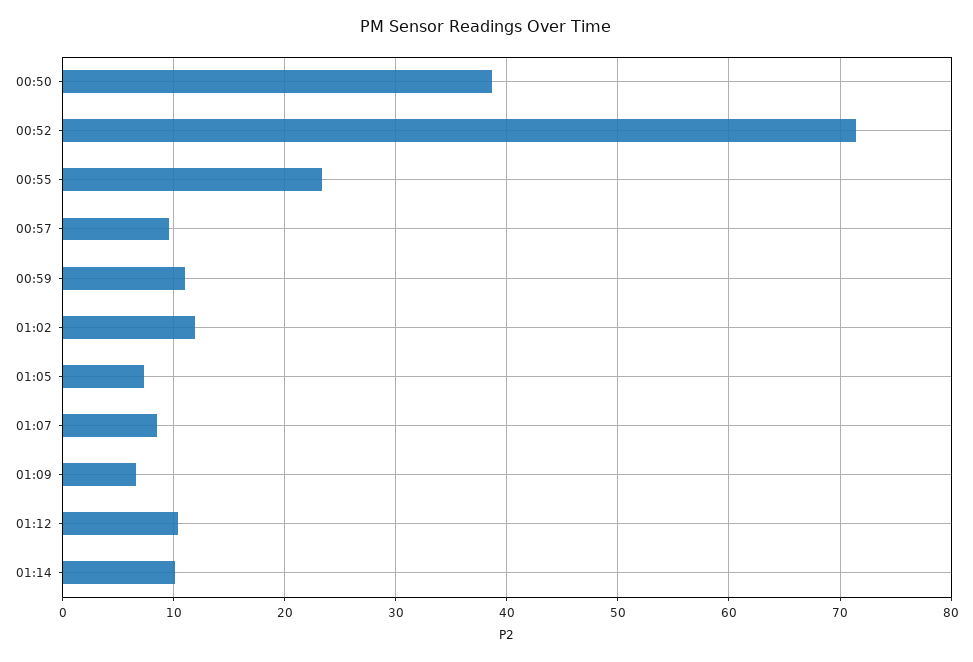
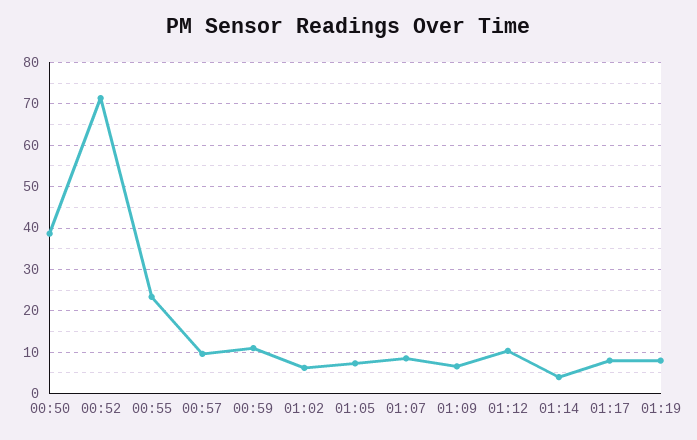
01:02: 12 -> 6
01:14: 10 -> 4
01:17: none -> 8
01:19: none -> 8

